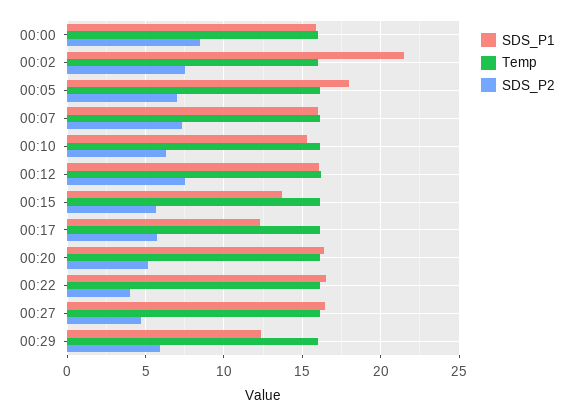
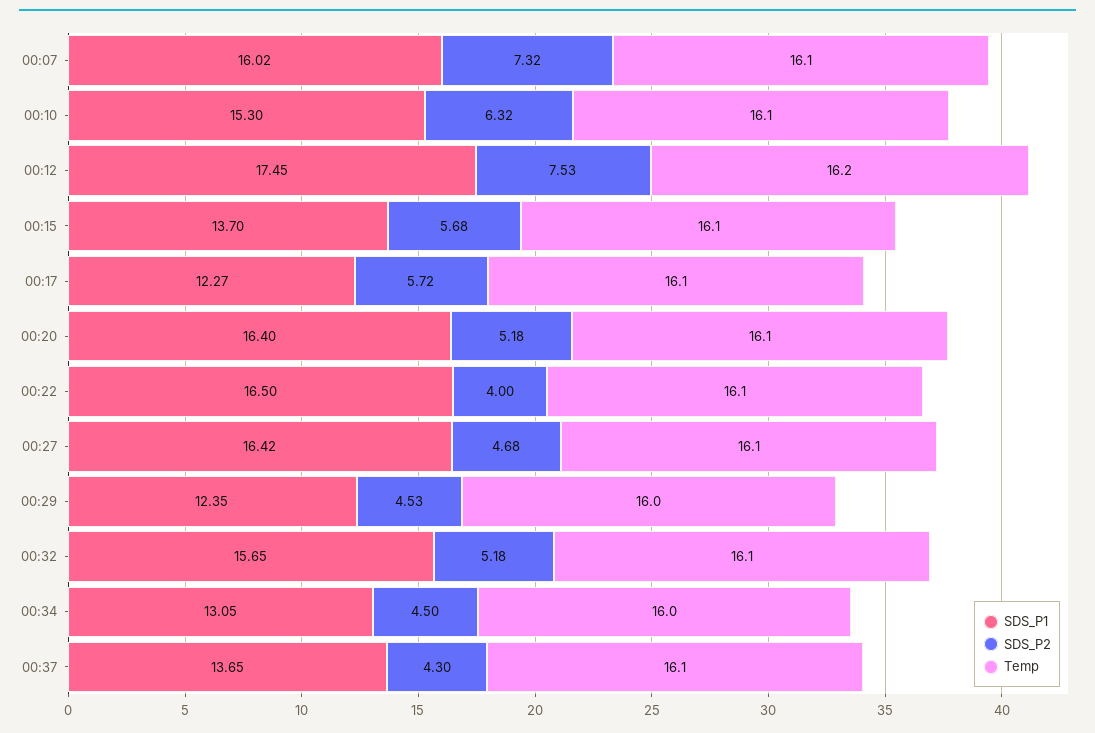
SDS_P1, 00:00: 16 -> none
Temp, 00:00: 16 -> none
SDS_P2, 00:00: 8.5 -> none
SDS_P1, 00:02: 21.5 -> none
Temp, 00:02: 16 -> none
SDS_P2, 00:02: 7.5 -> none
SDS_P1, 00:05: 18 -> none
Temp, 00:05: 16 -> none
SDS_P2, 00:05: 7 -> none
SDS_P1, 00:12: 16 -> 17.45
SDS_P2, 00:29: 6 -> 4.53
SDS_P1, 00:32: none -> 15.65
SDS_P2, 00:32: none -> 5.18
Temp, 00:32: none -> 16.1
SDS_P1, 00:34: none -> 13.05
SDS_P2, 00:34: none -> 4.5
Temp, 00:34: none -> 16
SDS_P1, 00:37: none -> 13.65
SDS_P2, 00:37: none -> 4.3
Temp, 00:37: none -> 16.1

